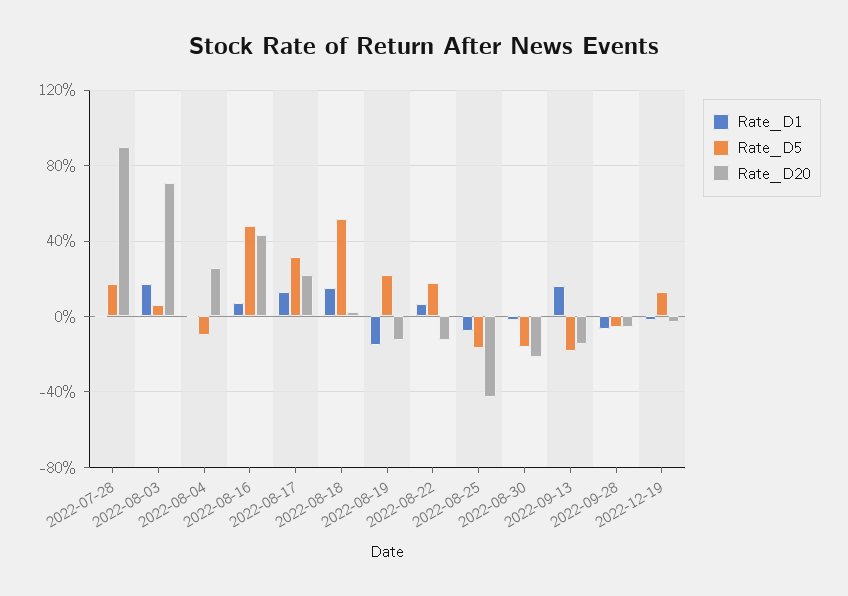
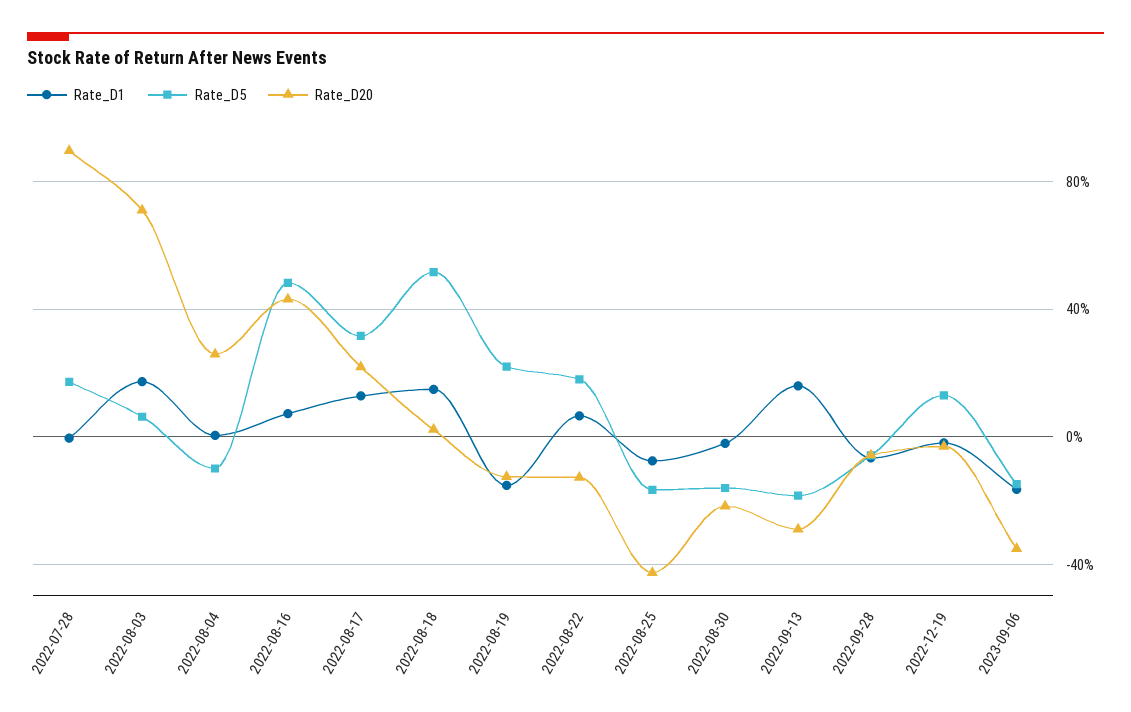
Rate_D20, 2022-09-13: -15 -> -30
Rate_D1, 2023-09-06: none -> -15
Rate_D5, 2023-09-06: none -> -15
Rate_D20, 2023-09-06: none -> -35

